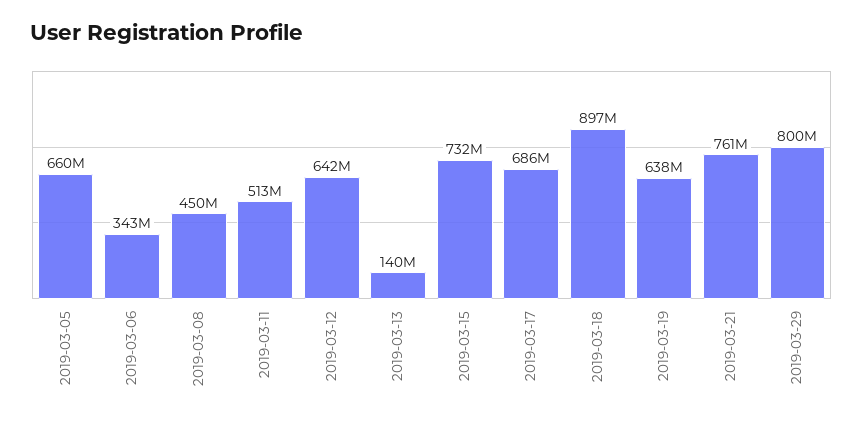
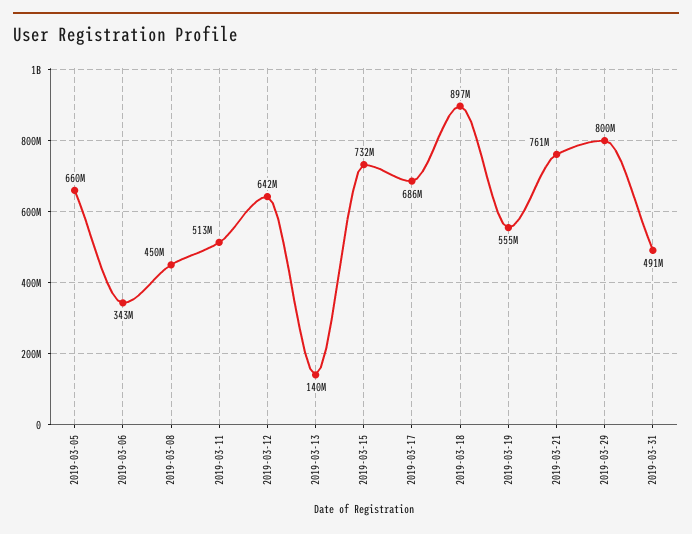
2019-03-19: 638000000 -> 555000000
2019-03-31: none -> 491000000

